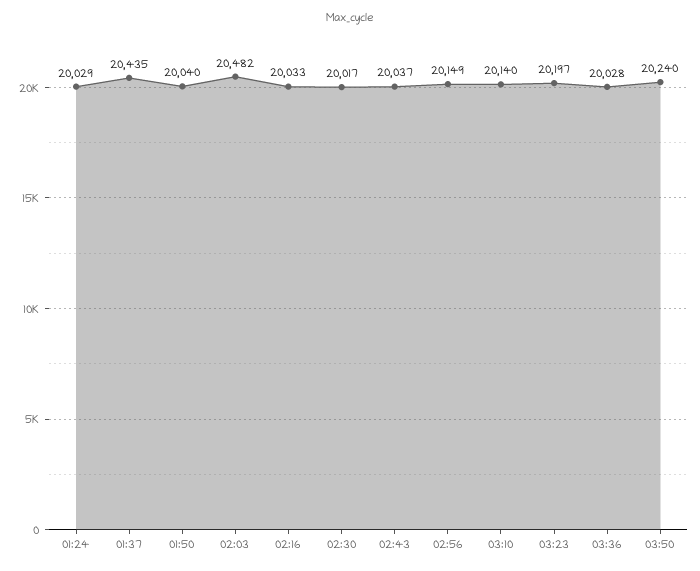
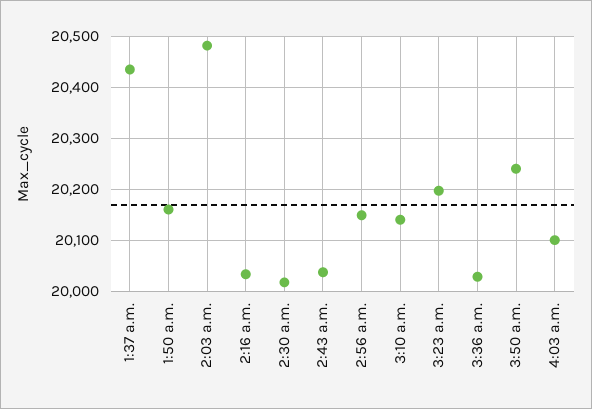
01:24: 20029 -> none
01:50: 20040 -> 20160
4:03 a.m.: none -> 20100

